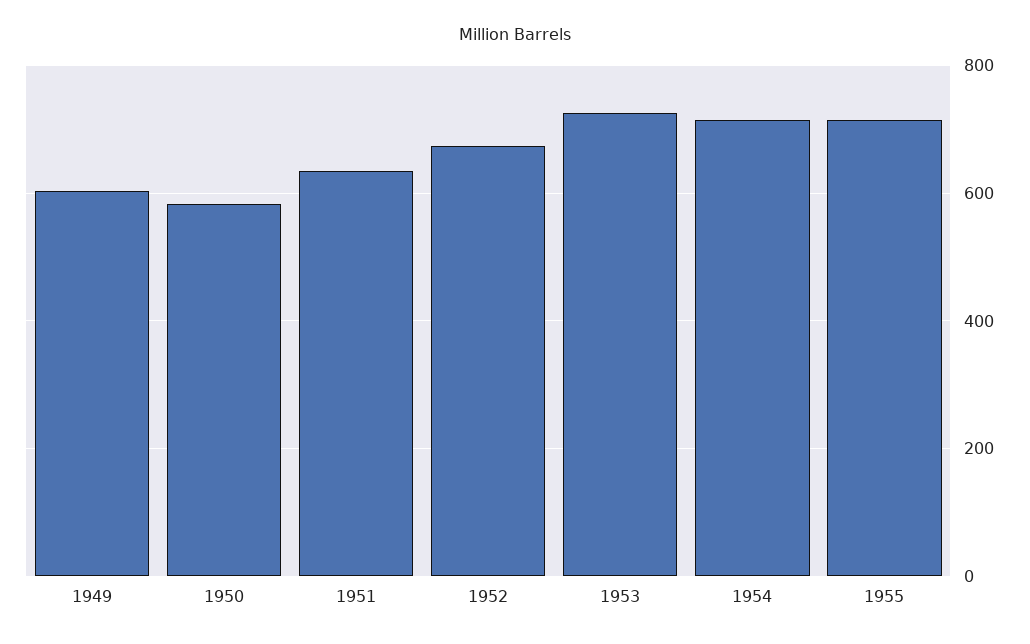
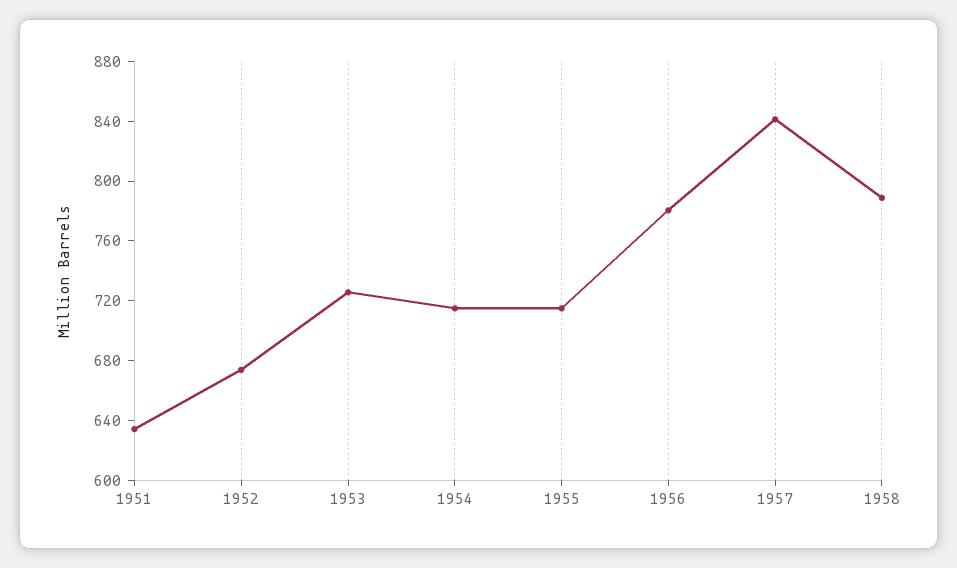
1949: 600 -> none
1950: 580 -> none
1956: none -> 780
1957: none -> 840
1958: none -> 790

